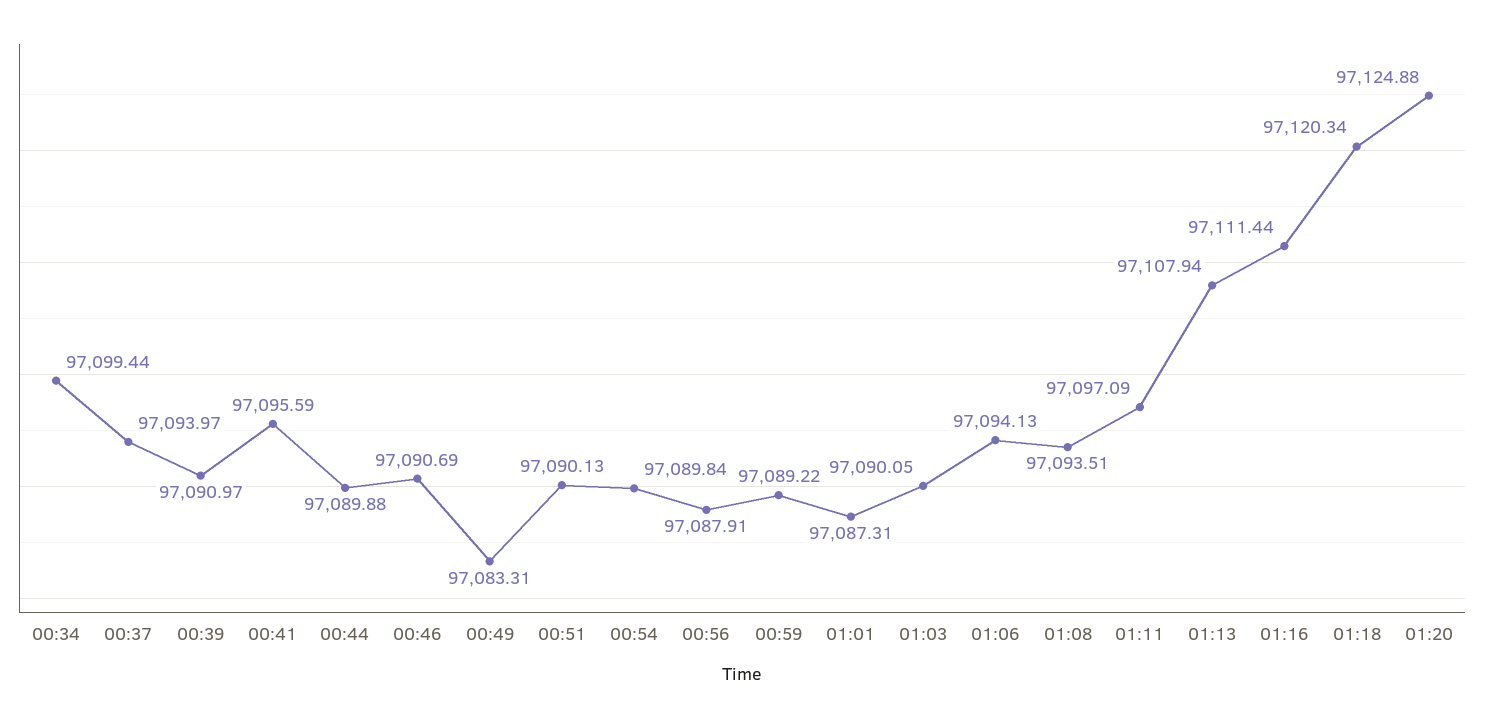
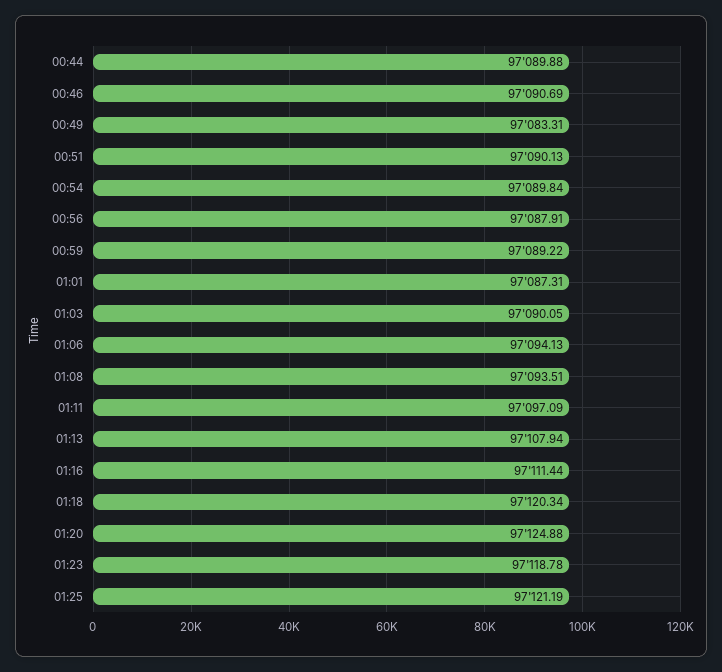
00:34: 97099.44 -> none
00:37: 97093.97 -> none
00:39: 97090.97 -> none
00:41: 97095.59 -> none
01:23: none -> 97118.78
01:25: none -> 97121.19

